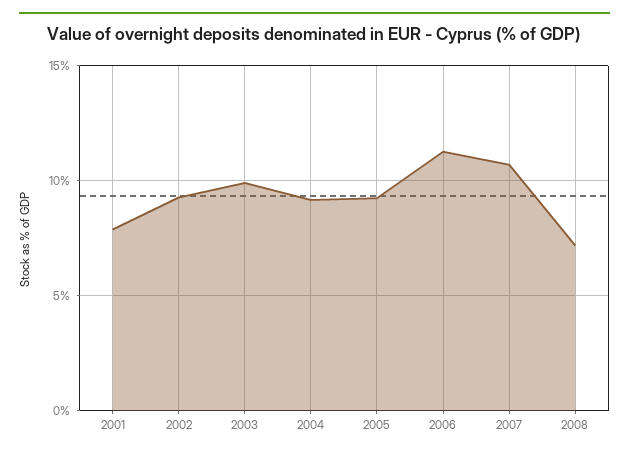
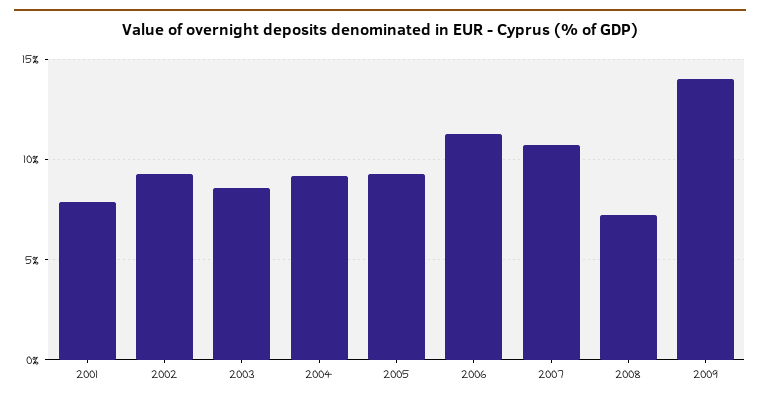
2003: 10 -> 8.5
2009: none -> 14

